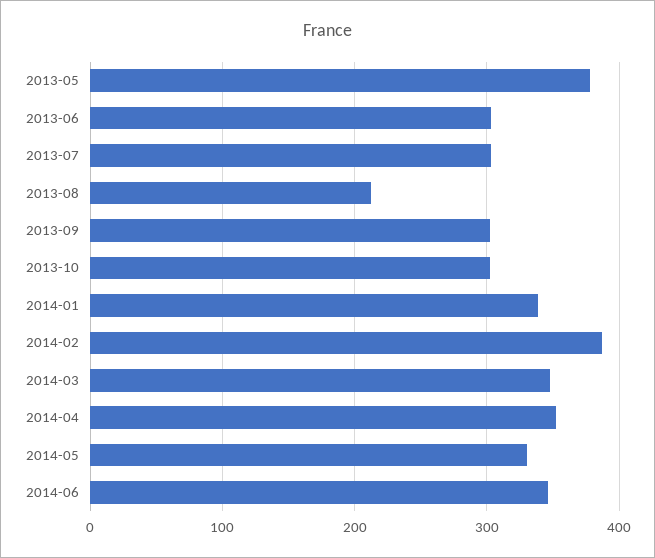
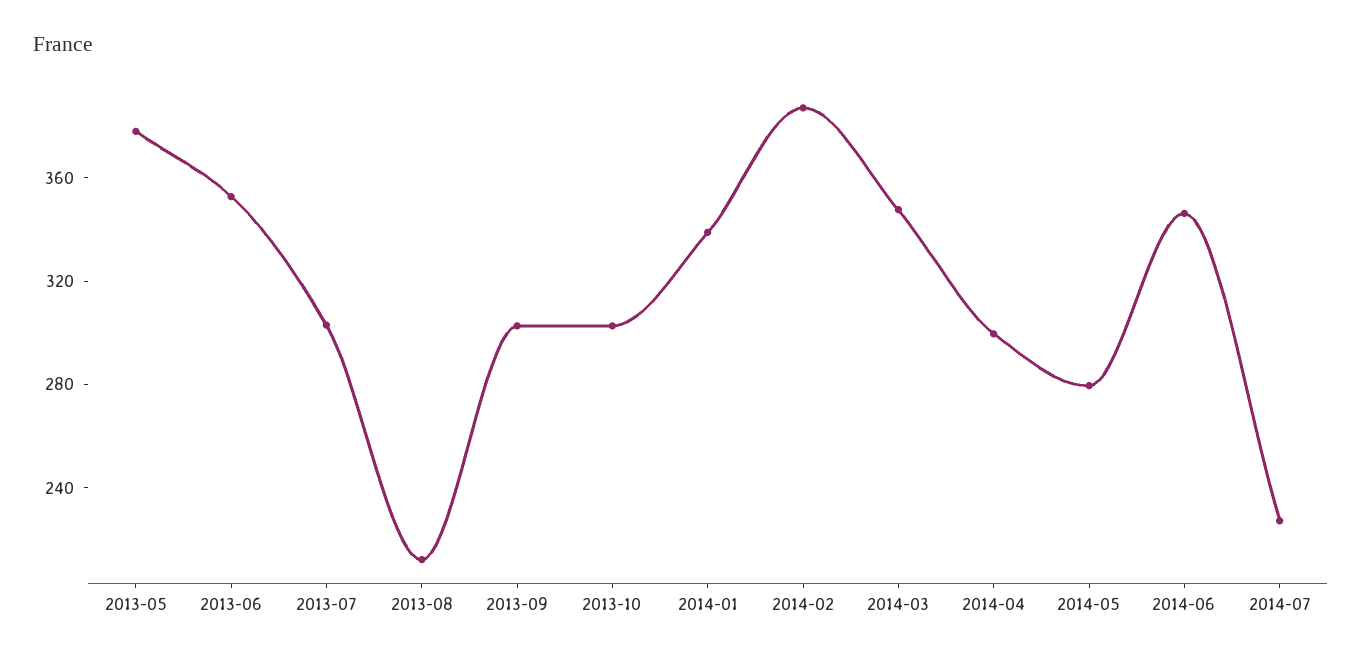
2013-06: 300 -> 350
2014-04: 350 -> 300
2014-05: 330 -> 280
2014-07: none -> 230

